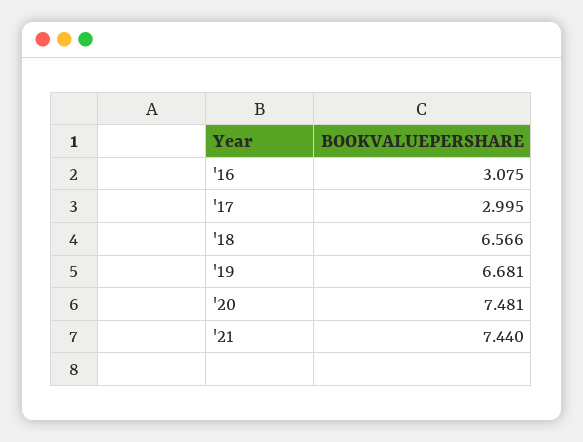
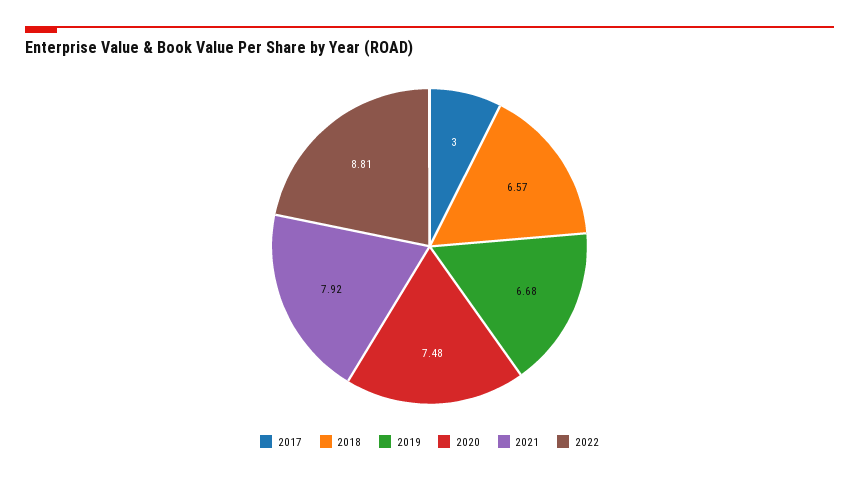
'16: 3.075 -> none
'21: 7.44 -> 7.92
2022: none -> 8.81

